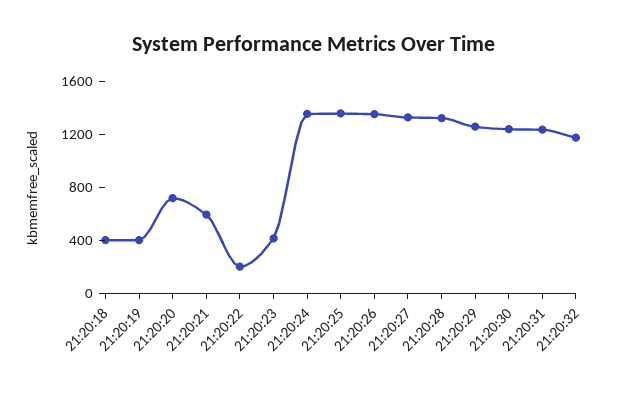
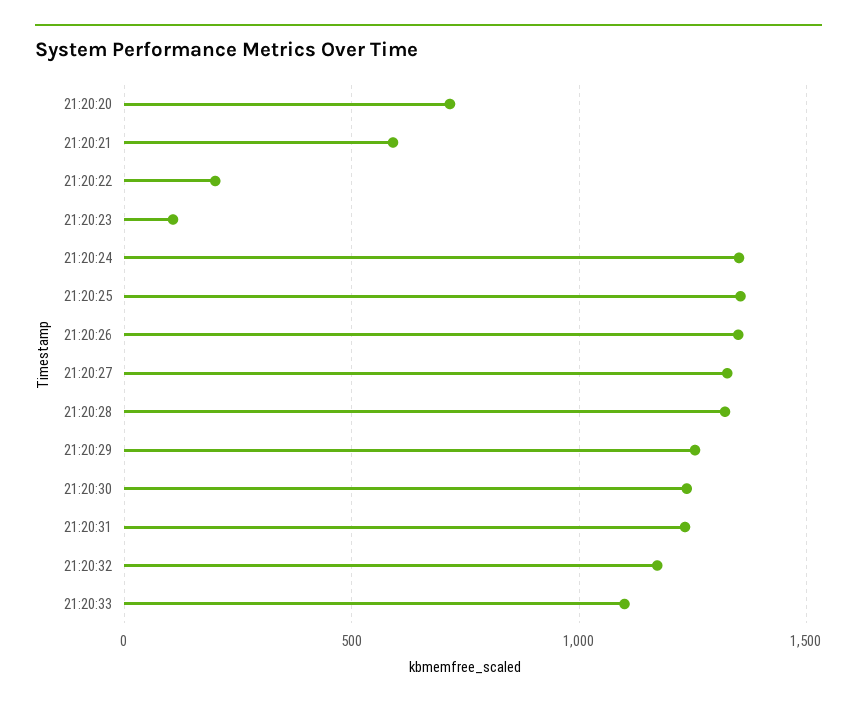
21:20:18: 400 -> none
21:20:19: 400 -> none
21:20:23: 400 -> 100
21:20:33: none -> 1100

